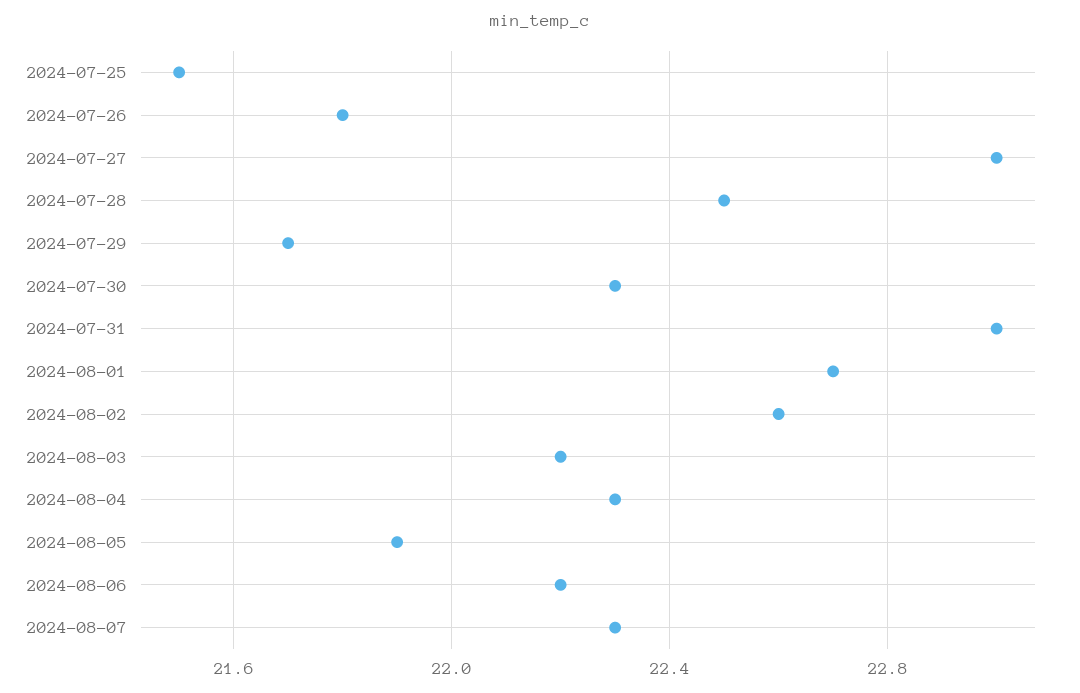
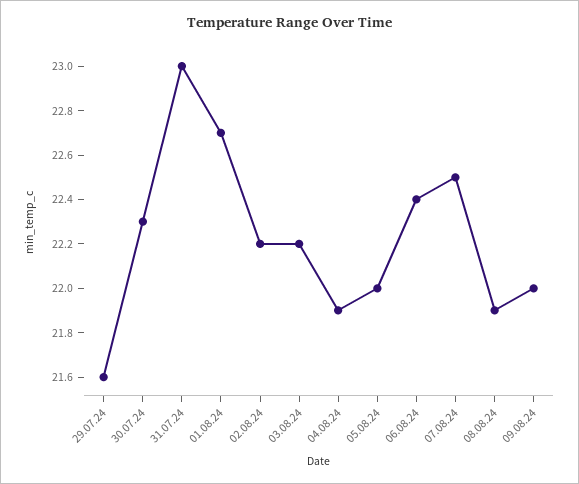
2024-07-25: 21.5 -> none
2024-07-26: 21.8 -> none
2024-07-27: 23 -> none
2024-07-28: 22.5 -> none
2024-07-29: 21.7 -> 21.6
2024-08-02: 22.6 -> 22.2
2024-08-04: 22.3 -> 21.9
2024-08-05: 21.9 -> 22
2024-08-06: 22.2 -> 22.4
2024-08-07: 22.3 -> 22.5
08.08.24: none -> 21.9
09.08.24: none -> 22

